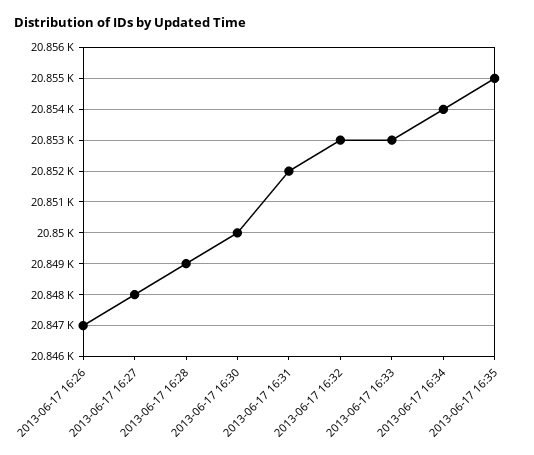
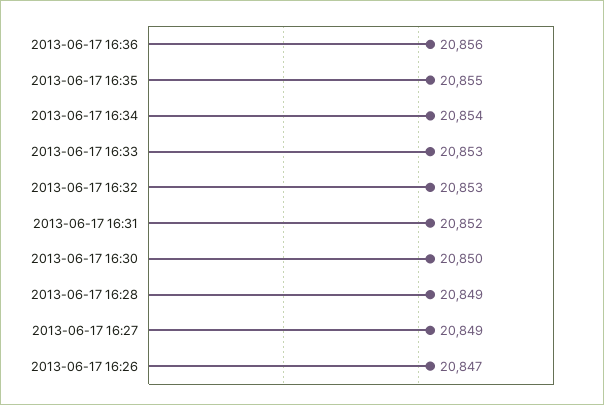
2013-06-17 16:27: 20848 -> 20849
2013-06-17 16:36: none -> 20856

